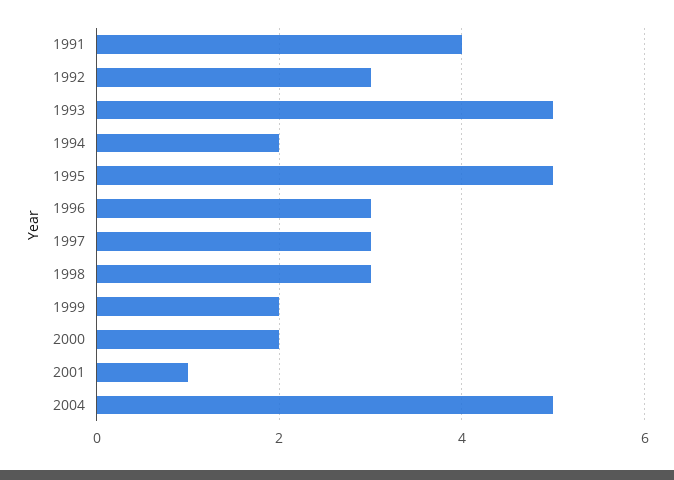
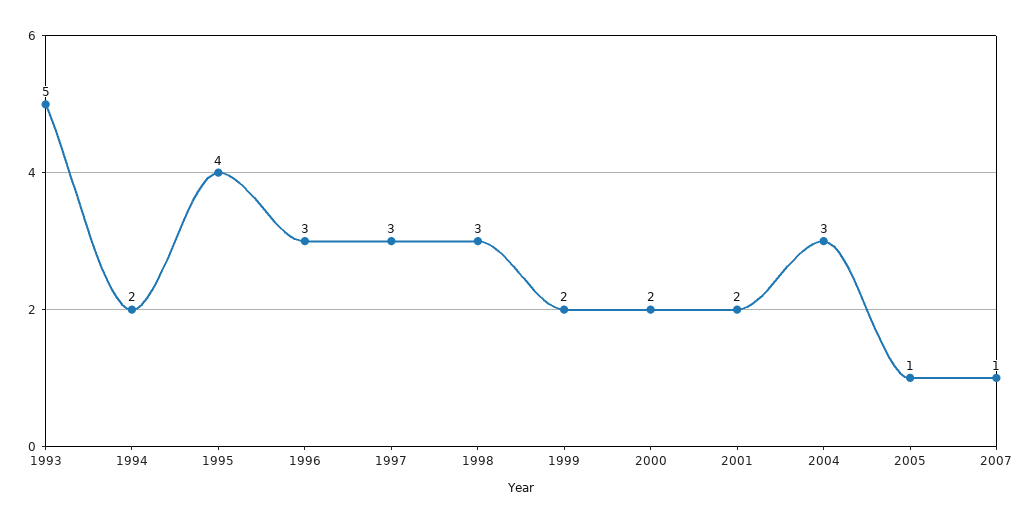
1991: 4 -> none
1992: 3 -> none
1995: 5 -> 4
2001: 1 -> 2
2004: 5 -> 3
2005: none -> 1
2007: none -> 1

